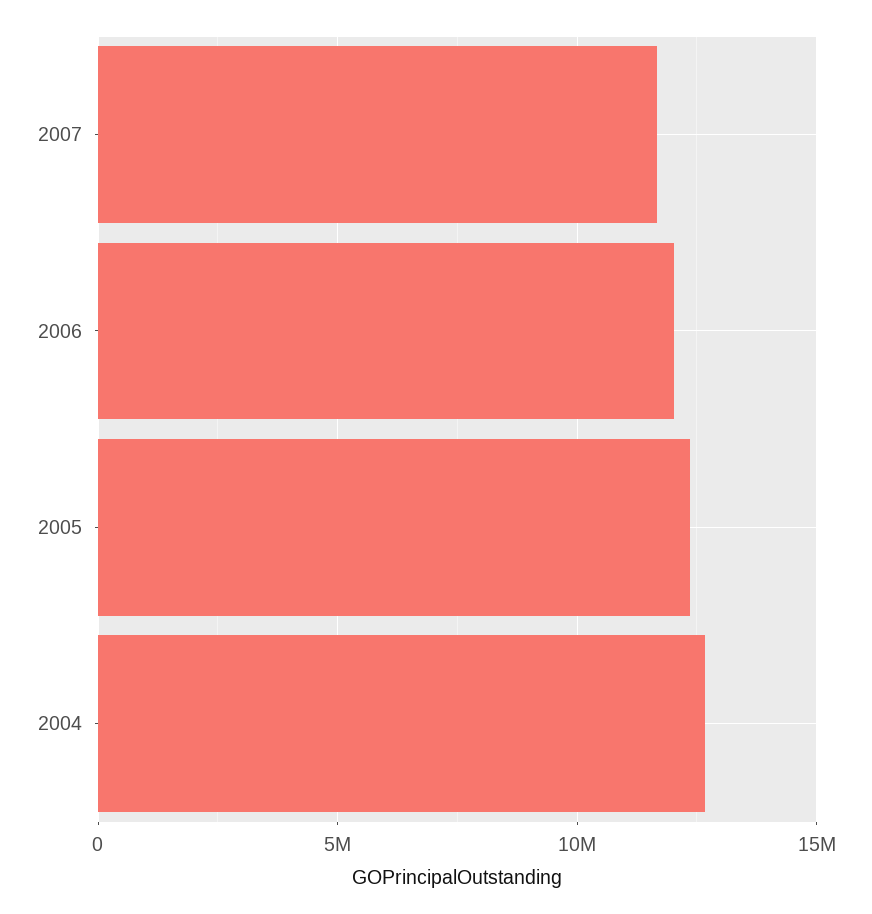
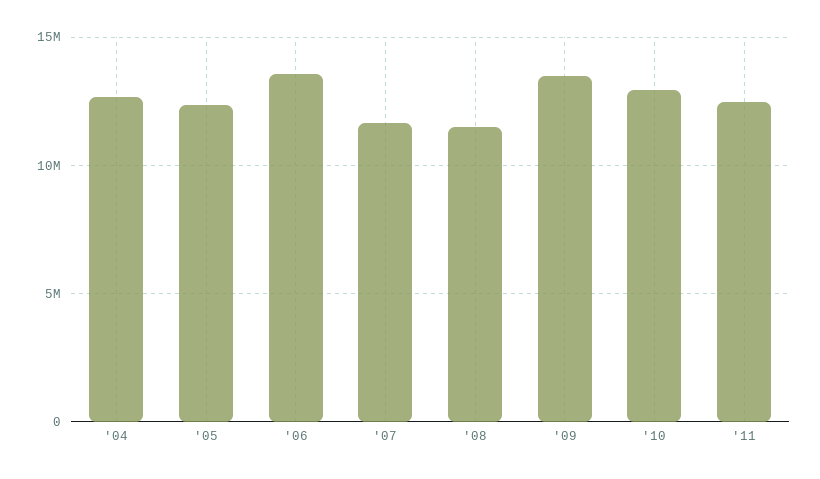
2006: 12000000 -> 13500000
'08: none -> 11500000
'09: none -> 13500000
'10: none -> 13000000
'11: none -> 12500000

